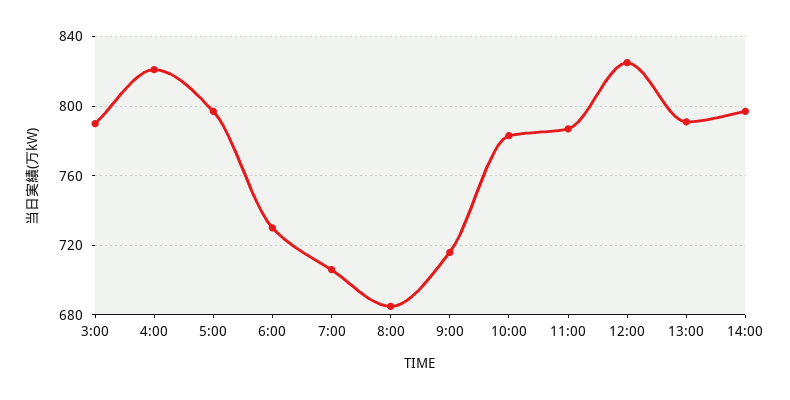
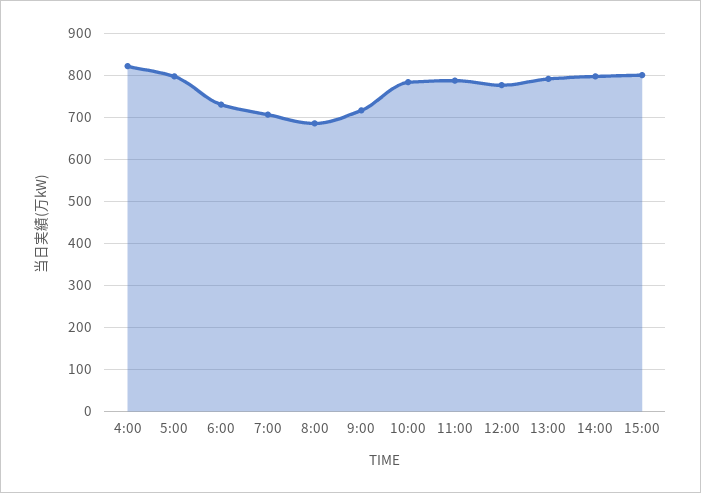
3:00: 790 -> none
12:00: 825 -> 780
15:00: none -> 800

